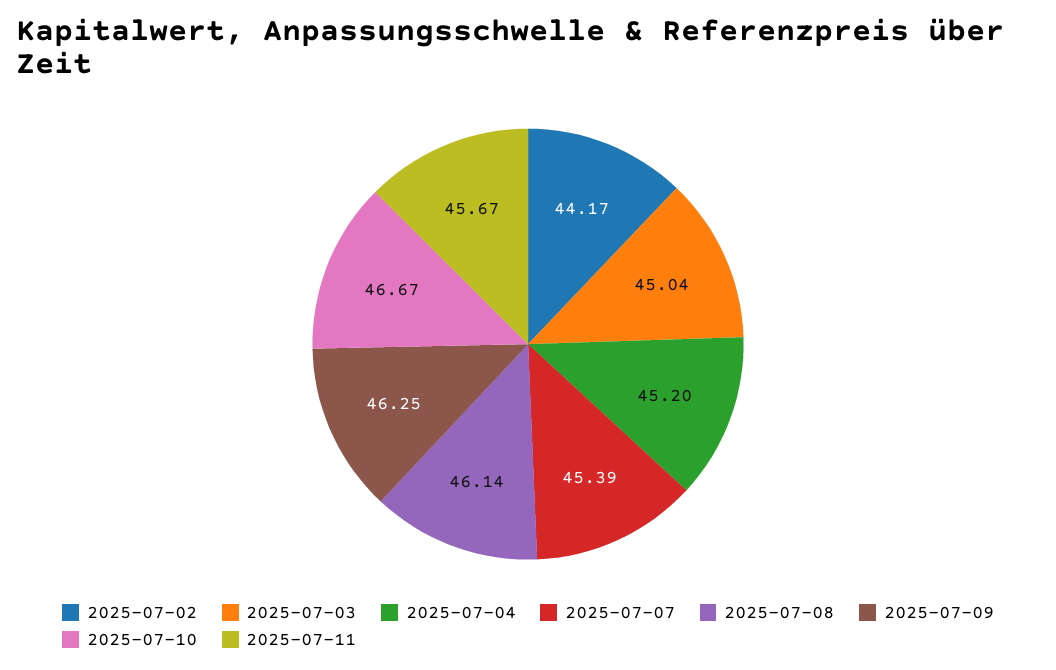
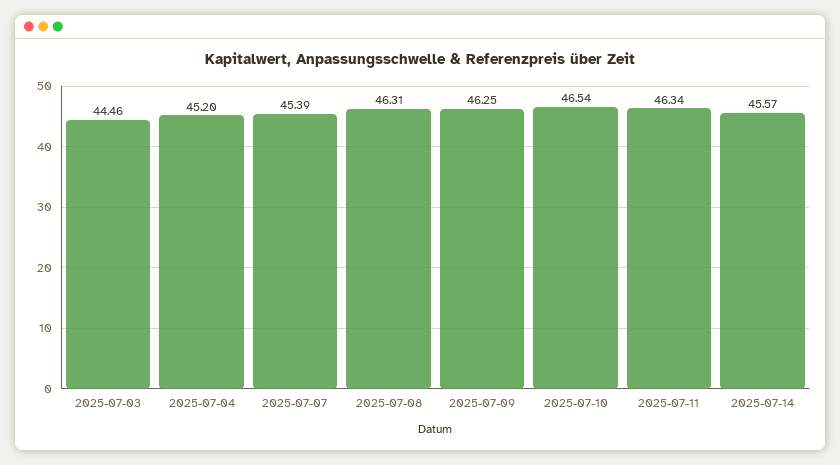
2025-07-02: 44.17 -> none
2025-07-03: 45.04 -> 44.46
2025-07-08: 46.14 -> 46.31
2025-07-10: 46.67 -> 46.54
2025-07-11: 45.67 -> 46.34
2025-07-14: none -> 45.57

